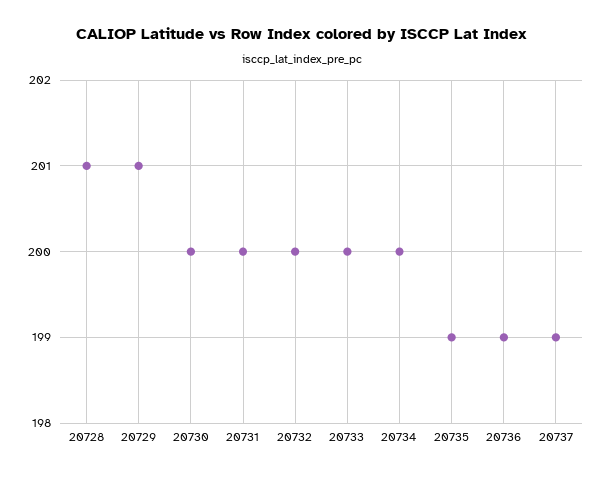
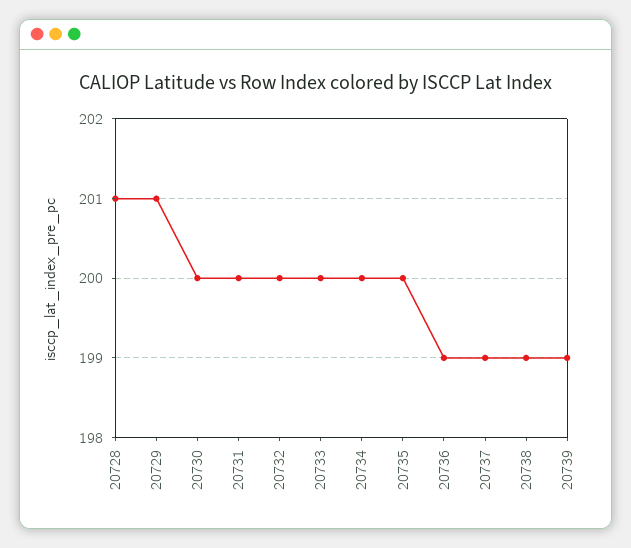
20735: 199 -> 200
20738: none -> 199
20739: none -> 199

